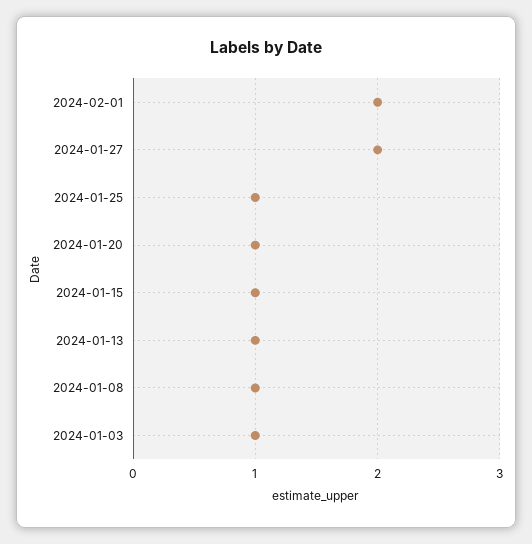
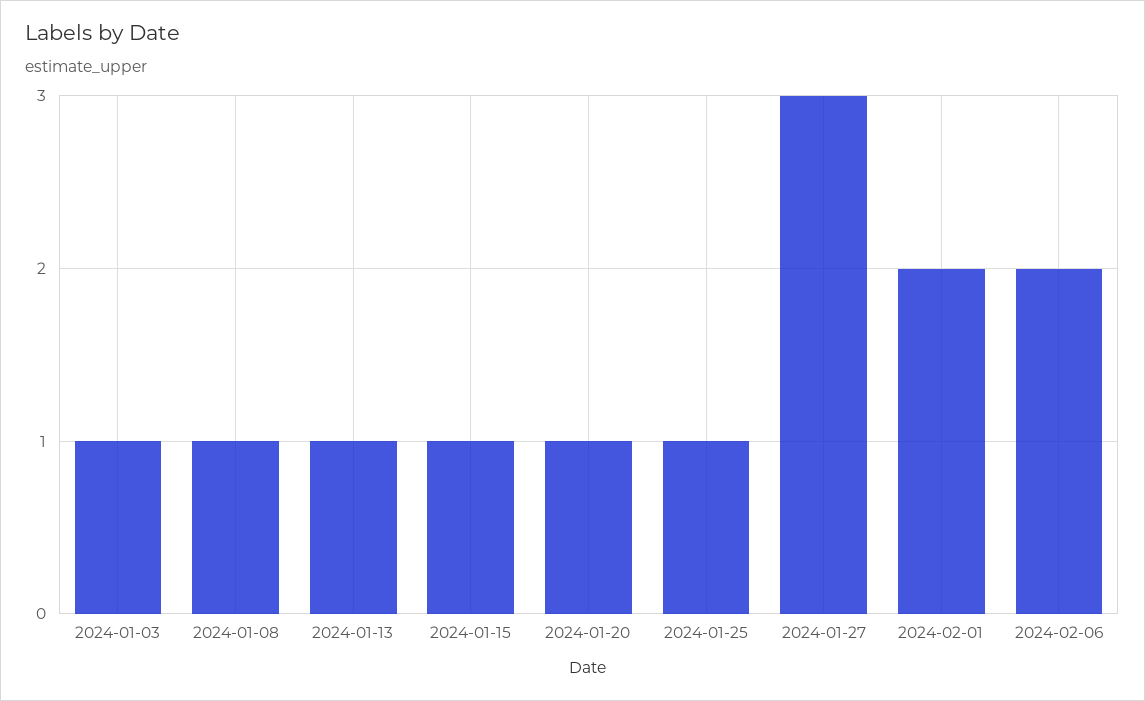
2024-01-27: 2 -> 3
2024-02-06: none -> 2

